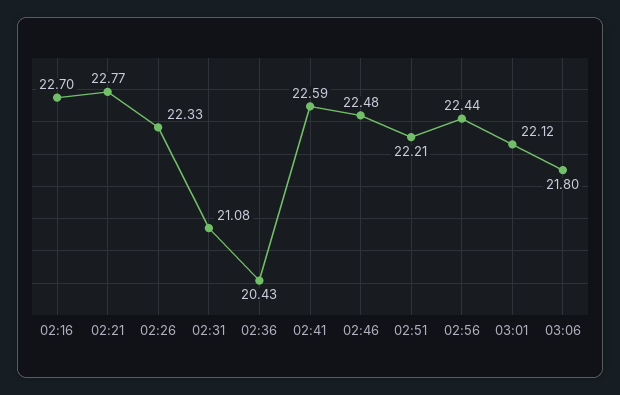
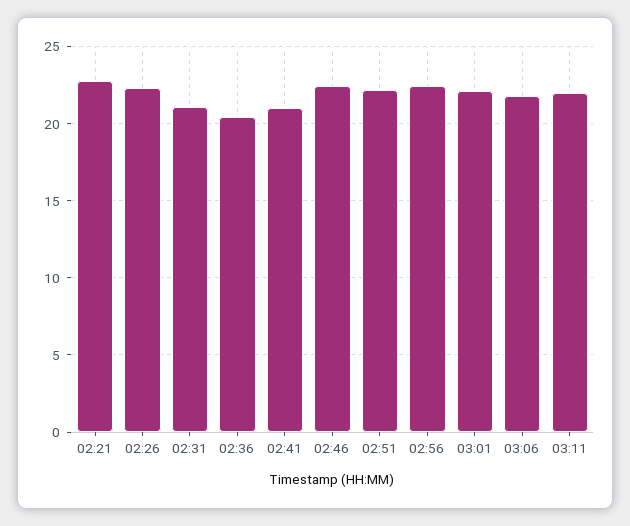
02:16: 22.7 -> none
02:41: 22.59 -> 21
03:11: none -> 22

